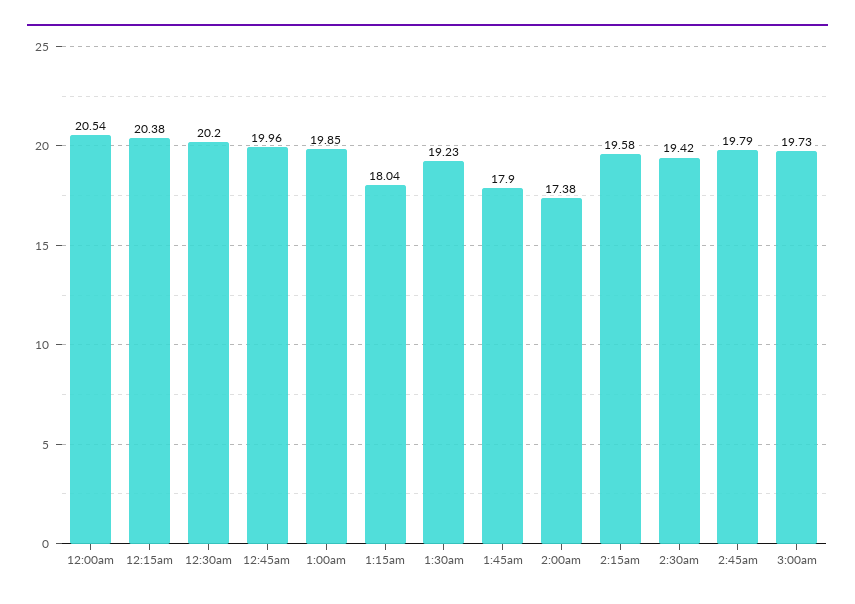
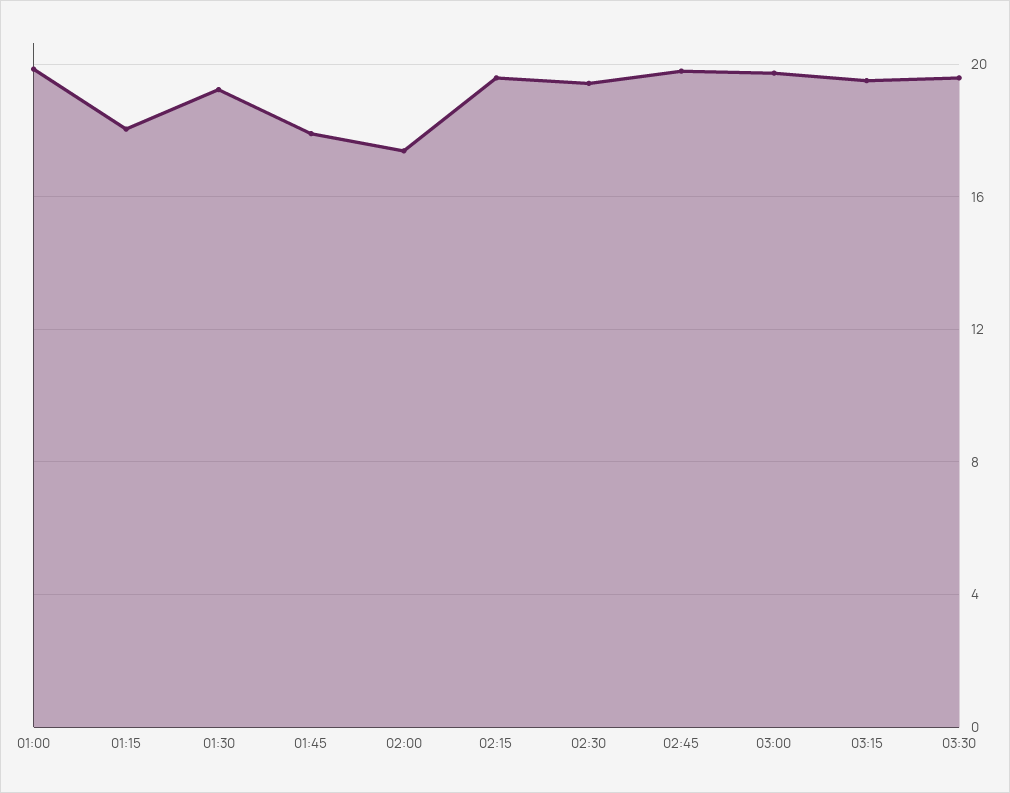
12:00am: 20.54 -> none
12:15am: 20.38 -> none
12:30am: 20.2 -> none
12:45am: 19.96 -> none
03:15: none -> 19.5
03:30: none -> 19.5

